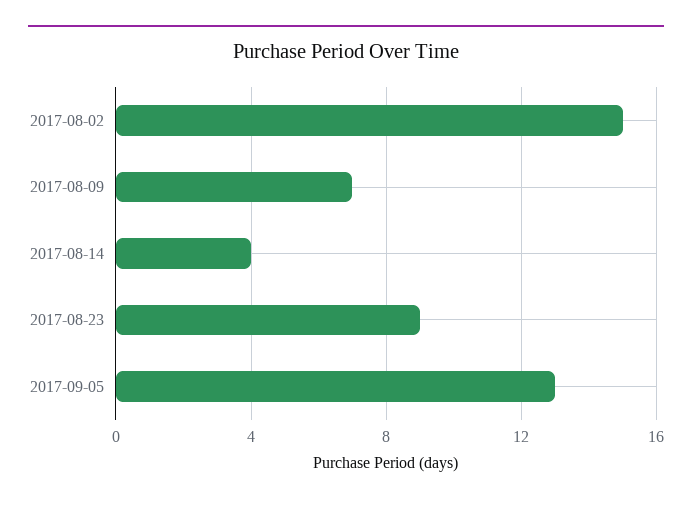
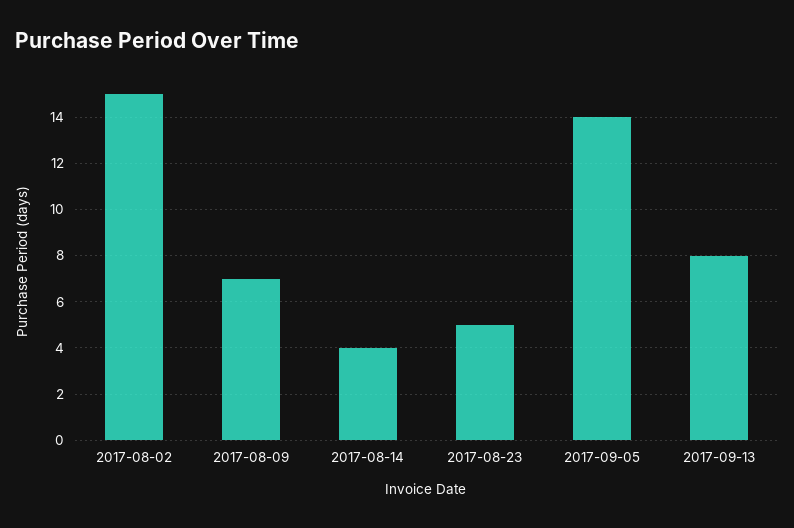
2017-08-23: 9 -> 5
2017-09-05: 13 -> 14
2017-09-13: none -> 8

